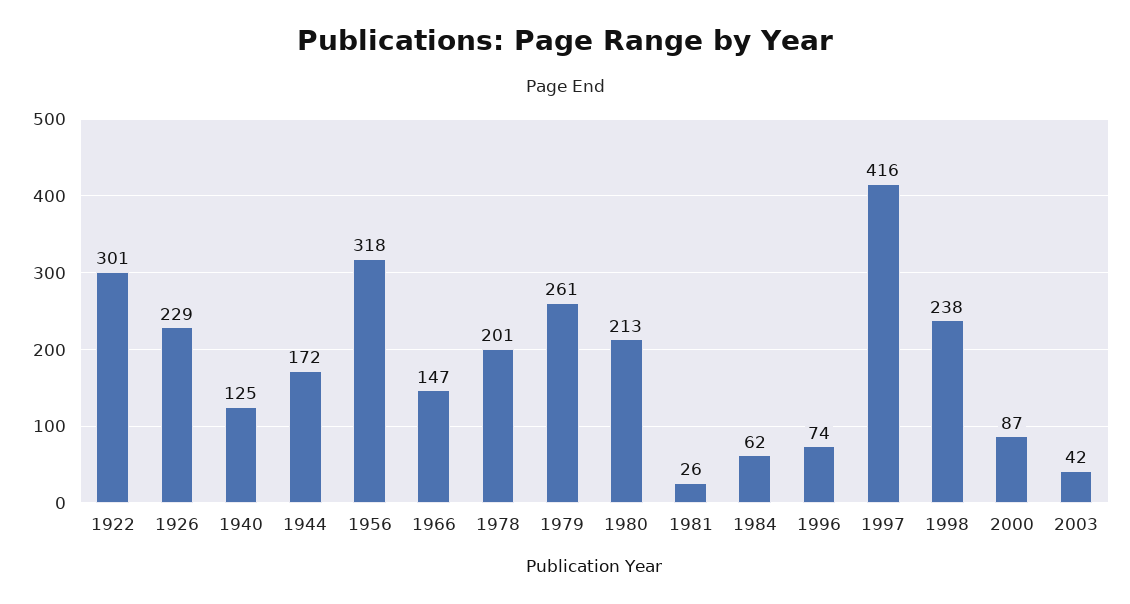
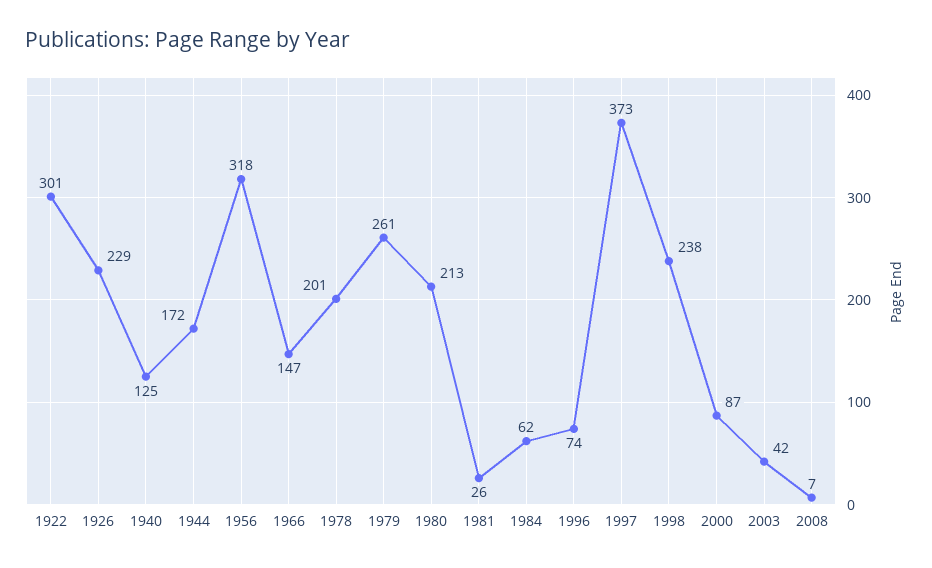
1997: 416 -> 373
2008: none -> 7

